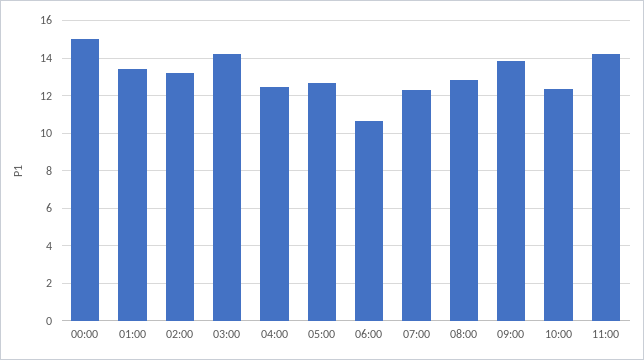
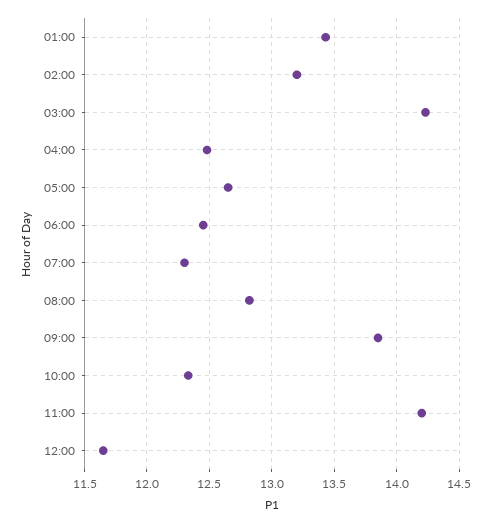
00:00: 15 -> none
06:00: 10.5 -> 12.45
12:00: none -> 11.65

